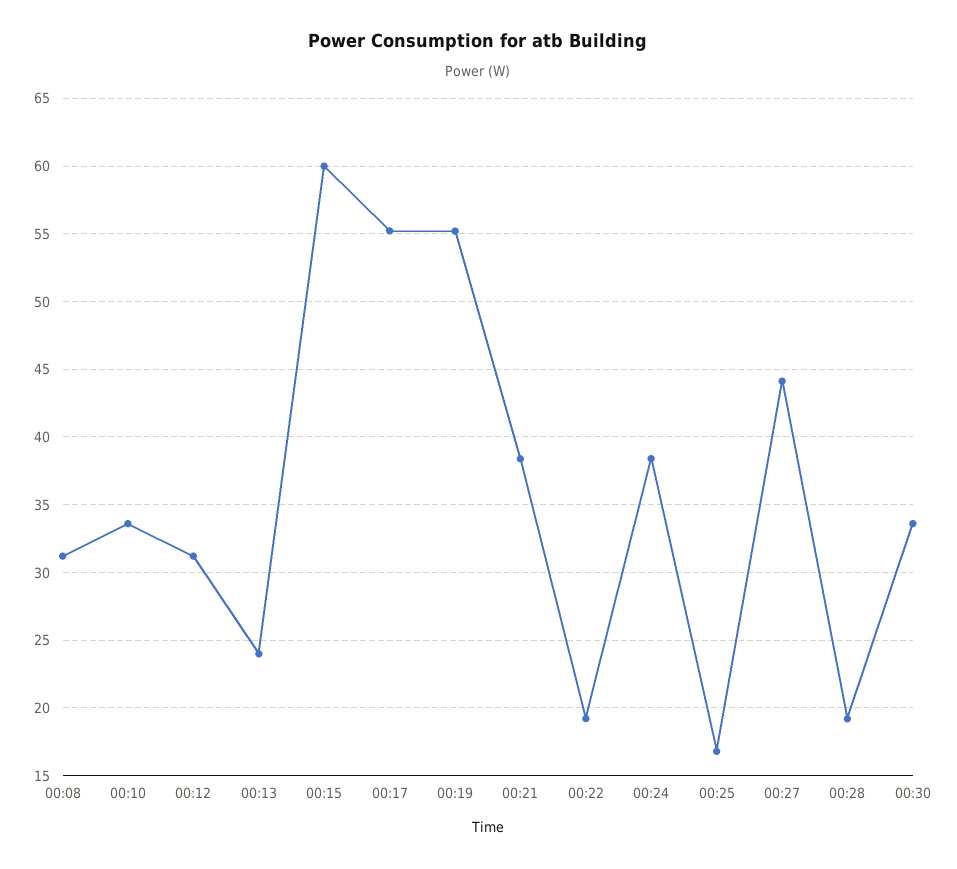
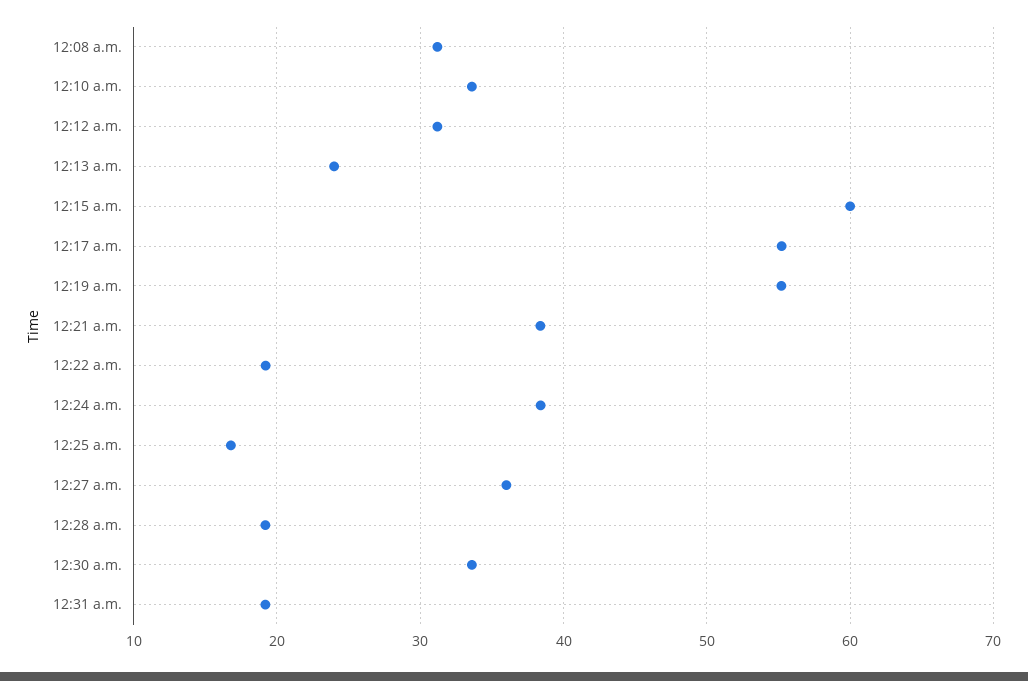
00:27: 44 -> 36
12:31 a.m.: none -> 19

